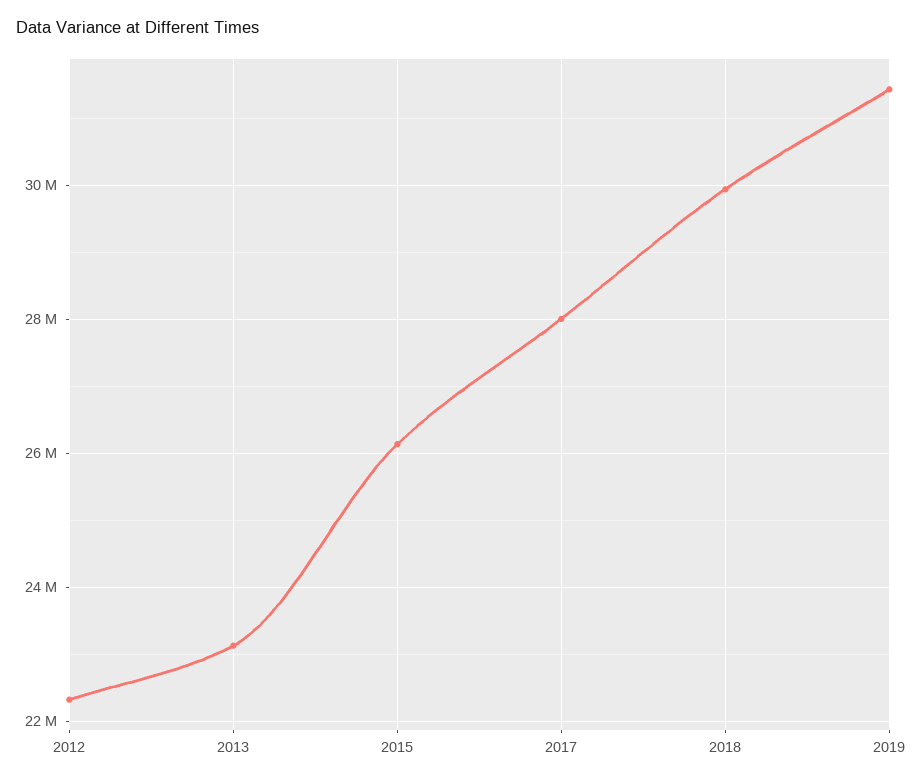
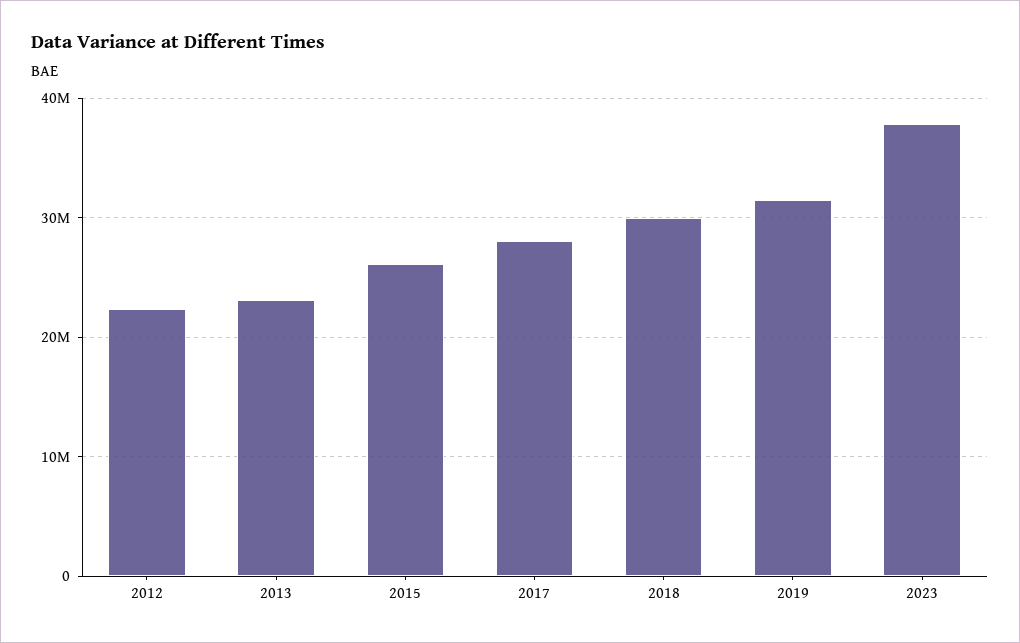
2023: none -> 38000000

